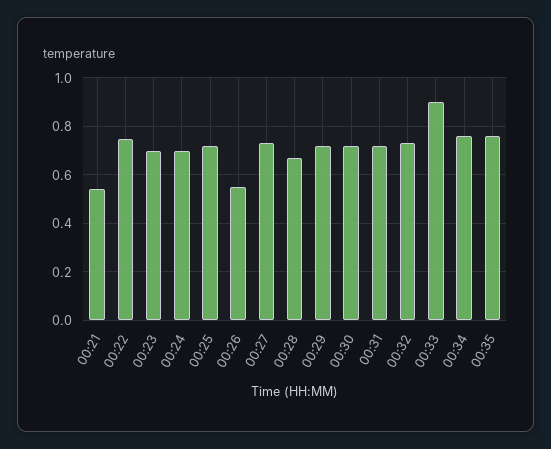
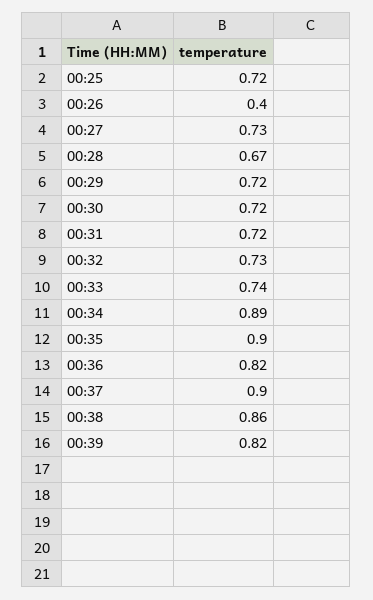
00:21: 0.55 -> none
00:22: 0.75 -> none
00:23: 0.7 -> none
00:24: 0.7 -> none
00:26: 0.55 -> 0.4
00:33: 0.9 -> 0.74
00:34: 0.75 -> 0.89
00:35: 0.75 -> 0.9
00:36: none -> 0.82
00:37: none -> 0.9
00:38: none -> 0.86
00:39: none -> 0.82

